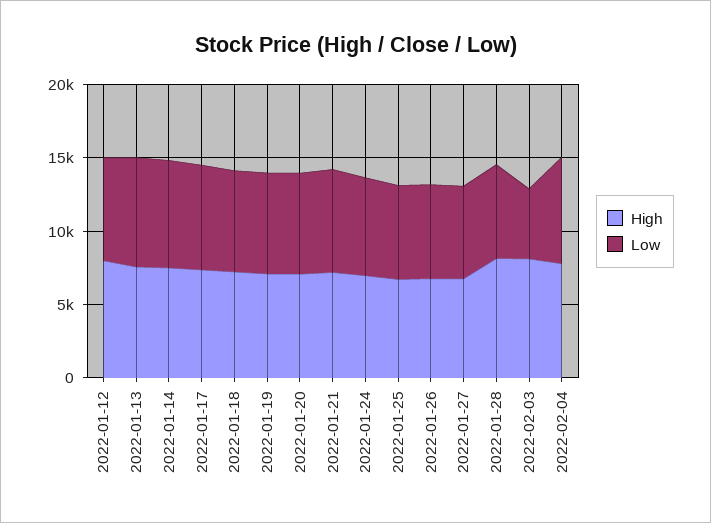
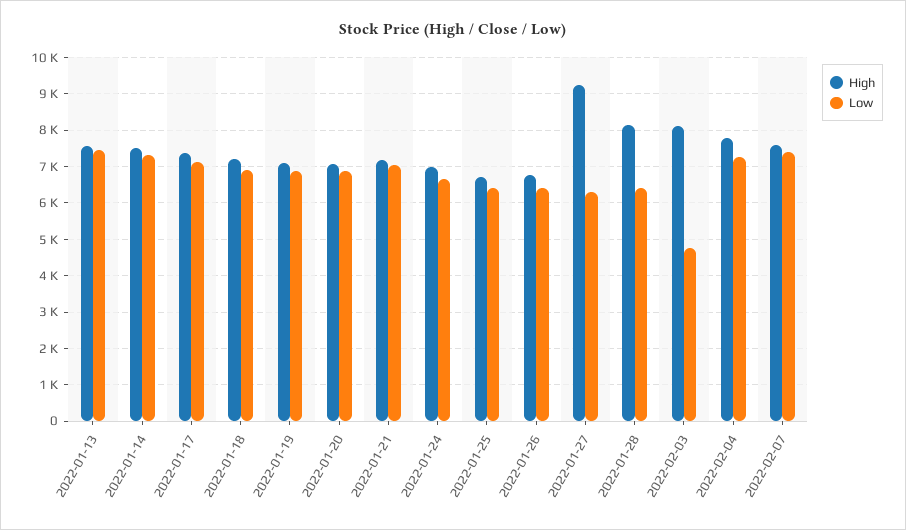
High, 2022-01-12: 8000 -> none
Low, 2022-01-12: 7000 -> none
High, 2022-01-27: 7000 -> 9200
High, 2022-02-07: none -> 7600
Low, 2022-02-07: none -> 7400

